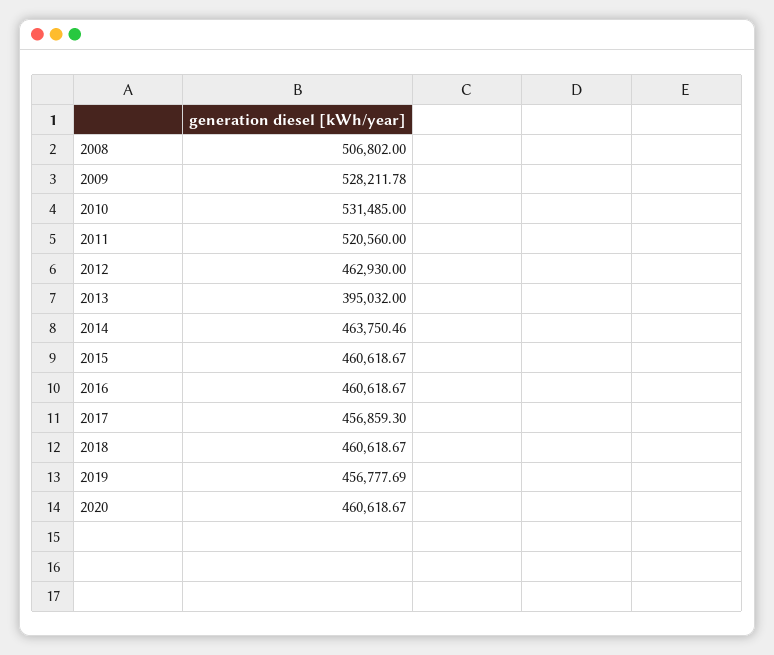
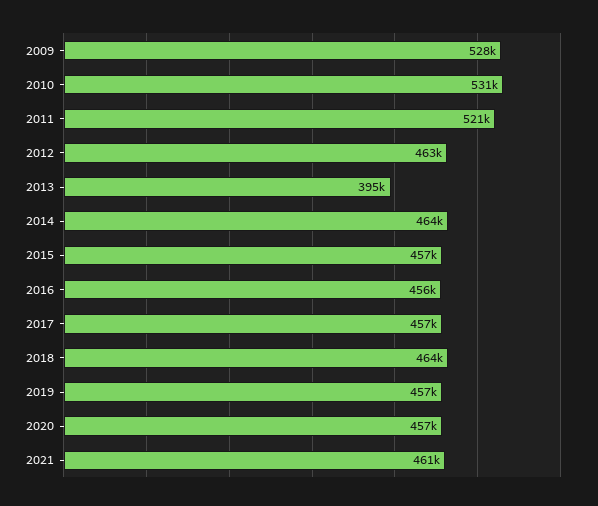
2008: 506802 -> none
2015: 460618.67 -> 457000
2016: 460618.67 -> 456000
2018: 460618.67 -> 464000
2020: 460618.67 -> 457000
2021: none -> 461000

